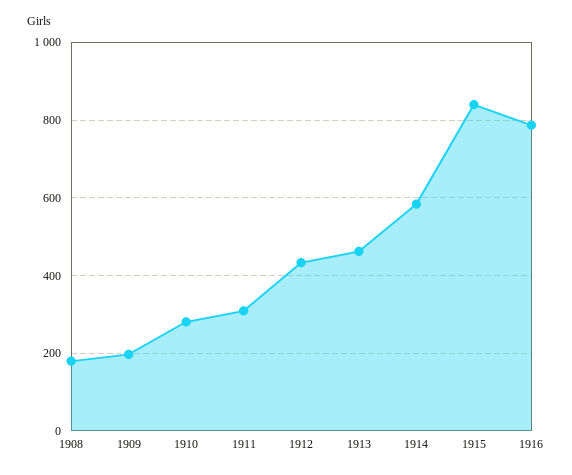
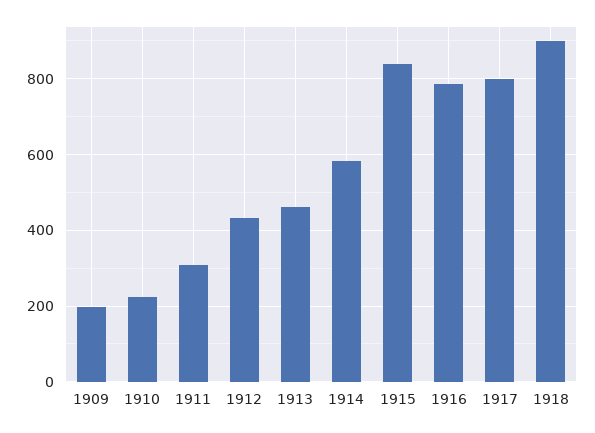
1908: 180 -> none
1910: 280 -> 220
1917: none -> 800
1918: none -> 900

